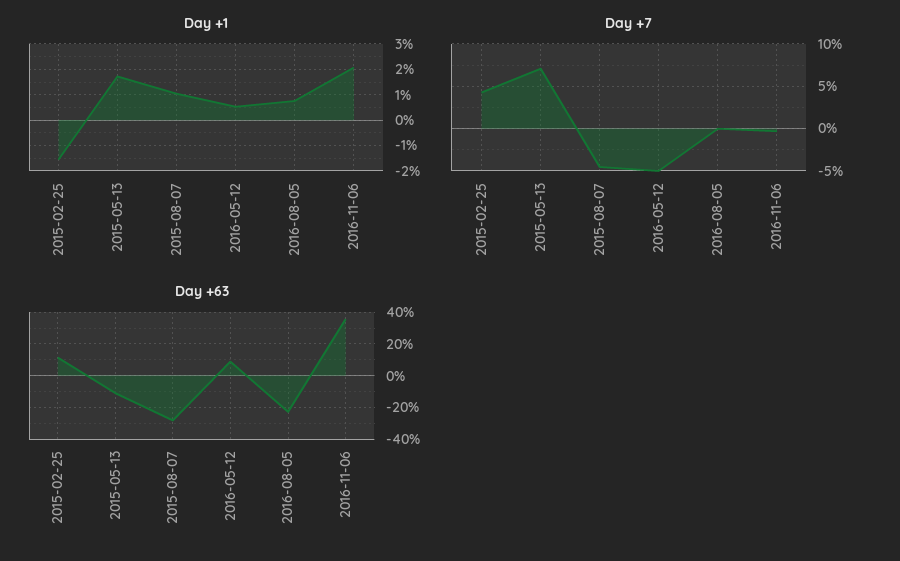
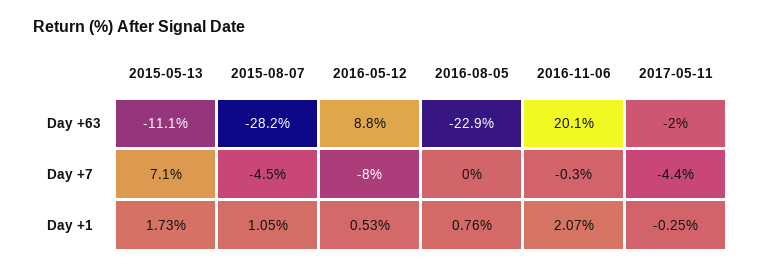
Day +1, 2015-02-25: -1.5 -> none
Day +7, 2015-02-25: 4 -> none
Day +7, 2016-05-12: -5 -> -8
Day +63, 2015-02-25: 10 -> none
Day +63, 2016-11-06: 35 -> 20.1
Day +63, 2017-05-11: none -> -2
Day +7, 2017-05-11: none -> -4.4
Day +1, 2017-05-11: none -> -0.25

